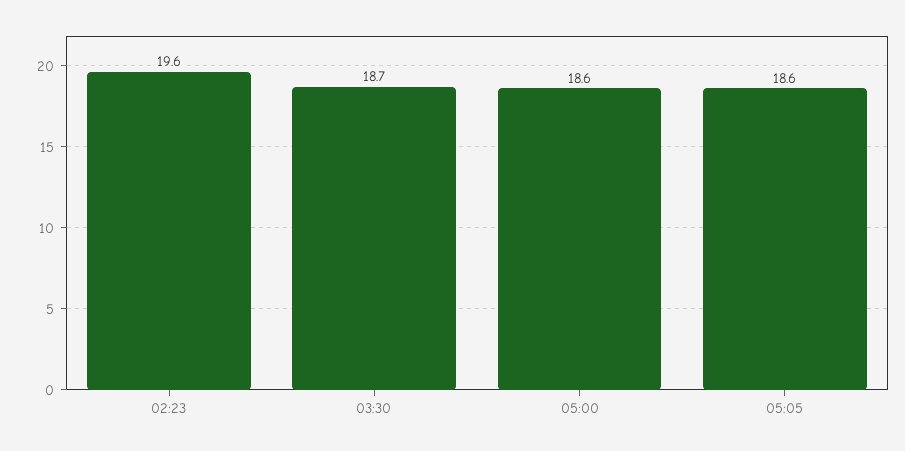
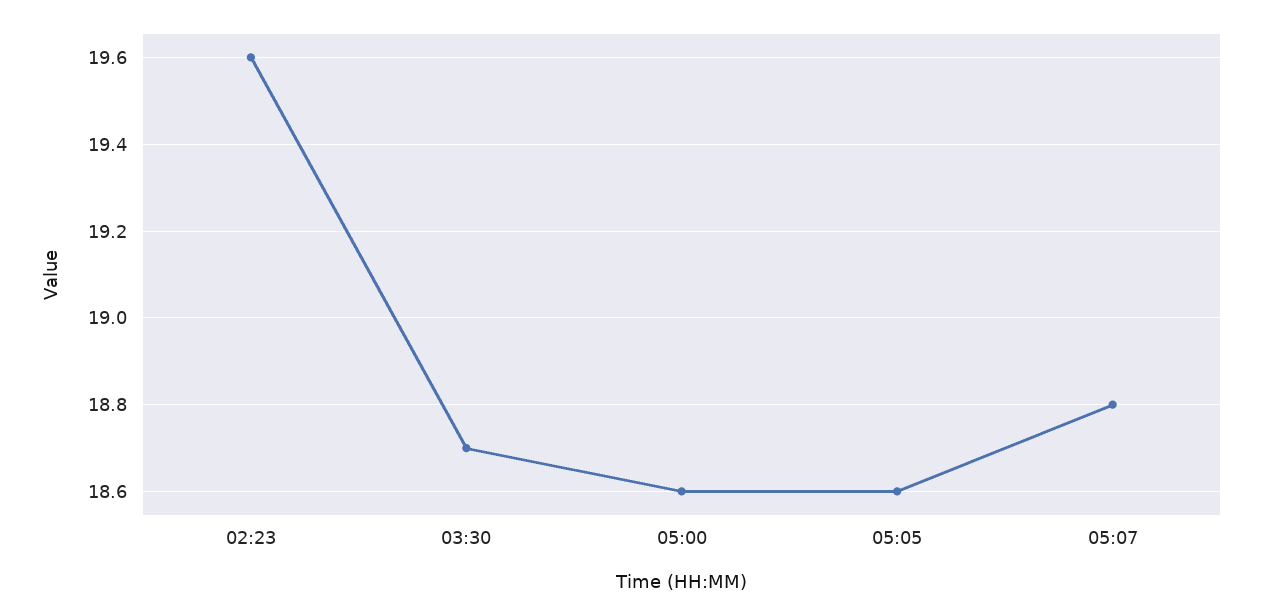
05:07: none -> 18.8

